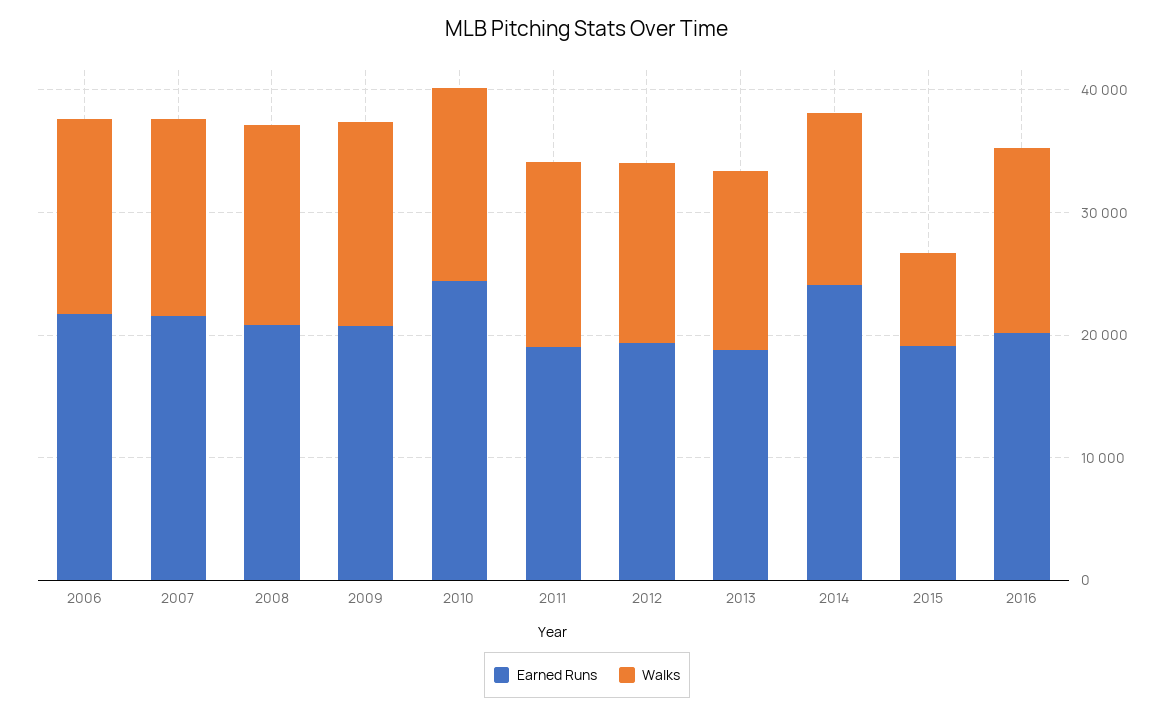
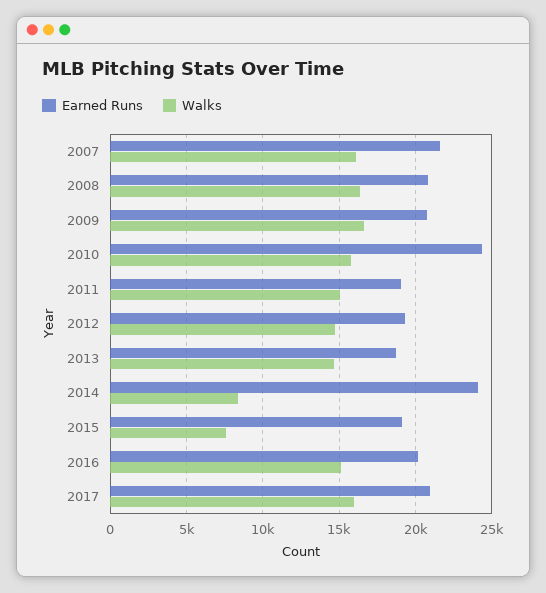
Earned Runs, 2006: 22000 -> none
Walks, 2006: 16000 -> none
Walks, 2014: 14000 -> 8500
Earned Runs, 2017: none -> 21000
Walks, 2017: none -> 16000

